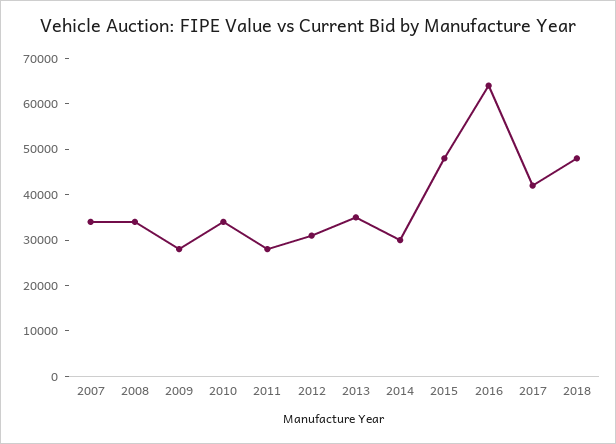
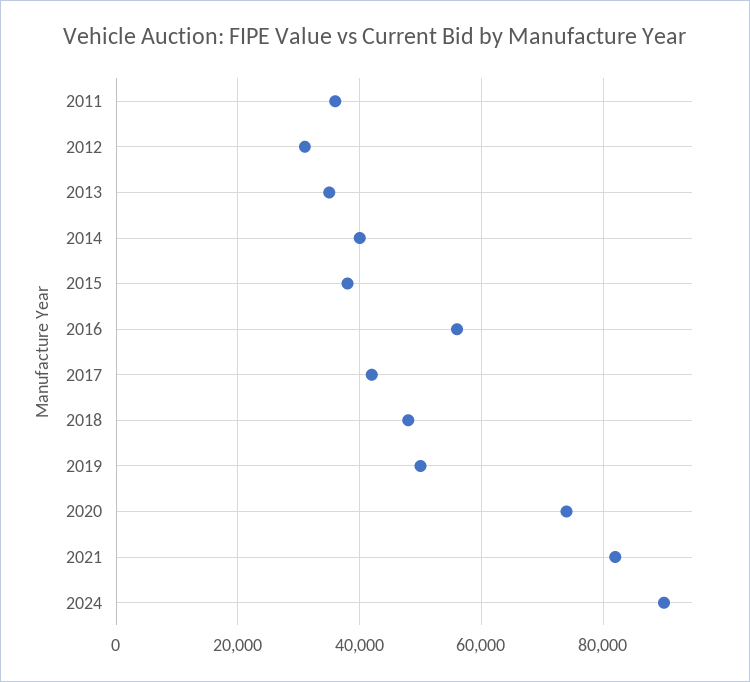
2007: 34000 -> none
2008: 34000 -> none
2009: 28000 -> none
2010: 34000 -> none
2011: 28000 -> 36000
2014: 30000 -> 40000
2015: 48000 -> 38000
2016: 64000 -> 56000
2019: none -> 50000
2020: none -> 74000
2021: none -> 82000
2024: none -> 90000

